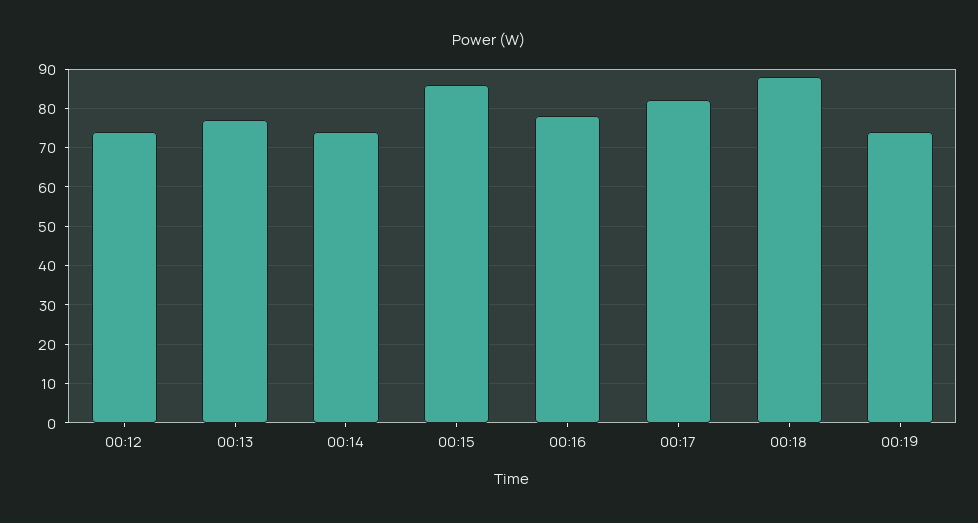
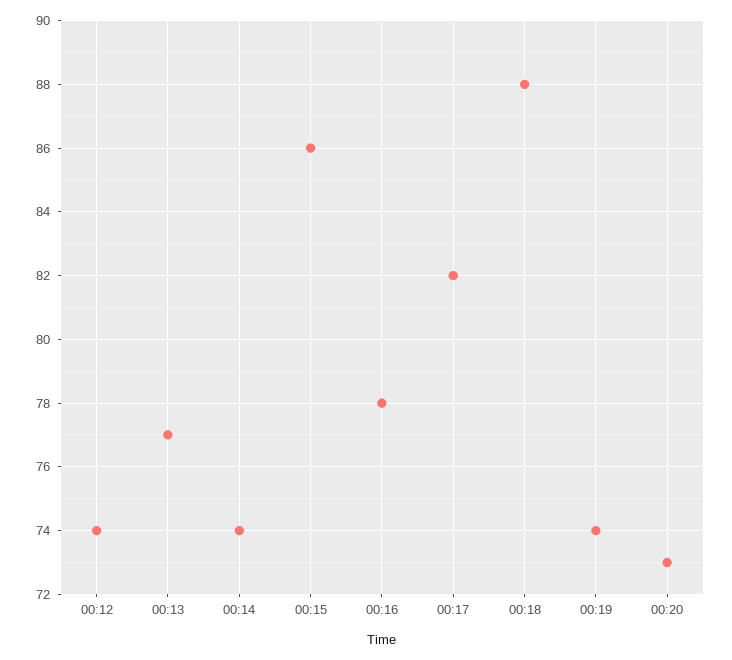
00:20: none -> 73

